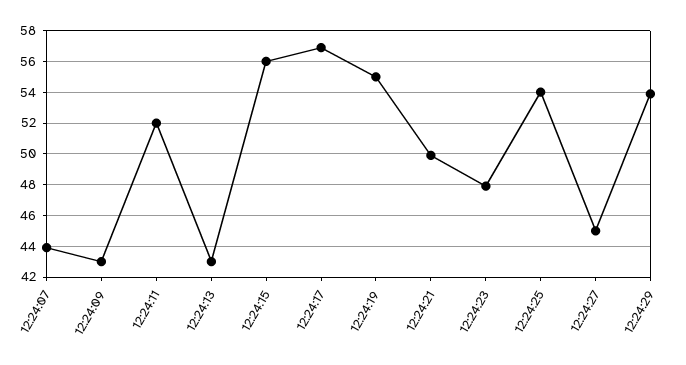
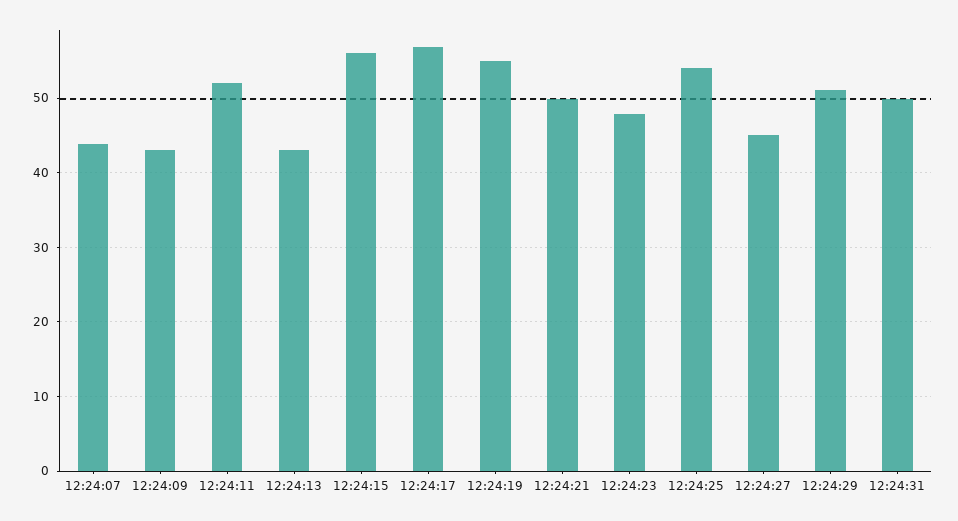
12:24:29: 54 -> 51
12:24:31: none -> 50

